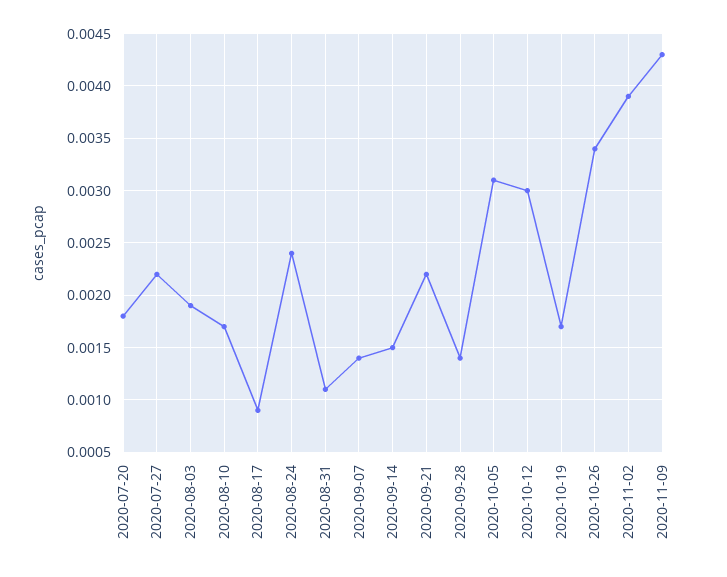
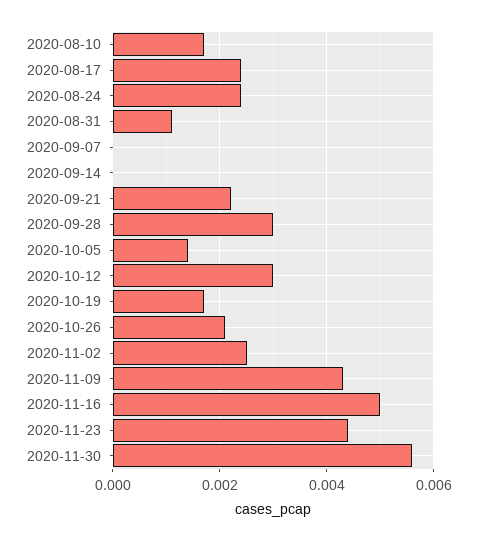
2020-07-20: 0.0018 -> none
2020-07-27: 0.0022 -> none
2020-08-03: 0.0019 -> none
2020-08-17: 0.0009 -> 0.0025
2020-09-07: 0.0014 -> 0
2020-09-14: 0.0015 -> 0
2020-09-28: 0.0014 -> 0.003
2020-10-05: 0.0031 -> 0.0015
2020-10-26: 0.0034 -> 0.002
2020-11-02: 0.0039 -> 0.0025
2020-11-16: none -> 0.005
2020-11-23: none -> 0.0045
2020-11-30: none -> 0.0055

